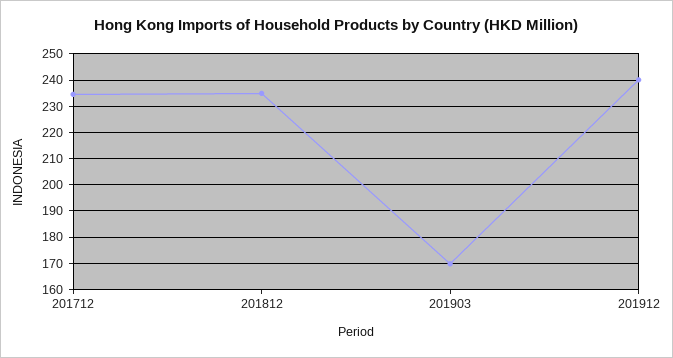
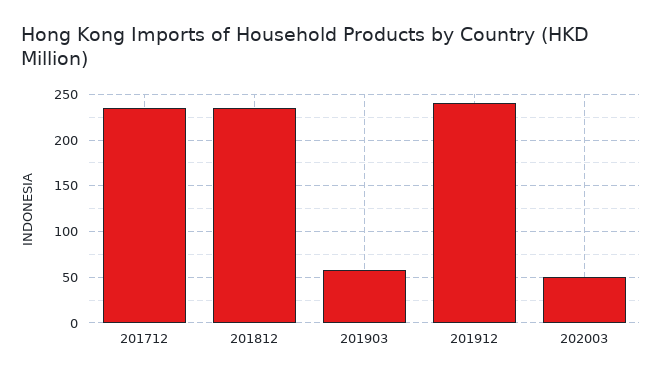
201903: 170 -> 60
202003: none -> 50

